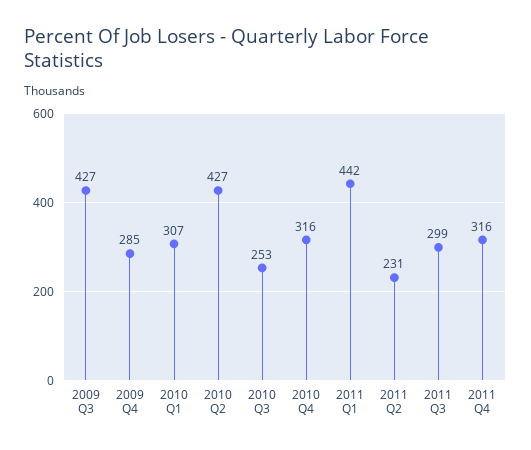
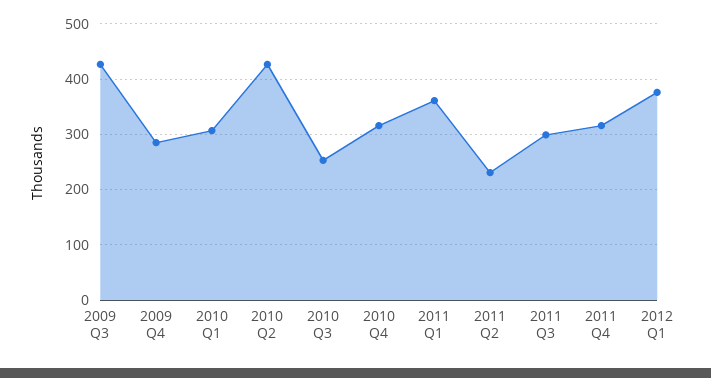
2011 Q1: 442 -> 360
2012 Q1: none -> 380

